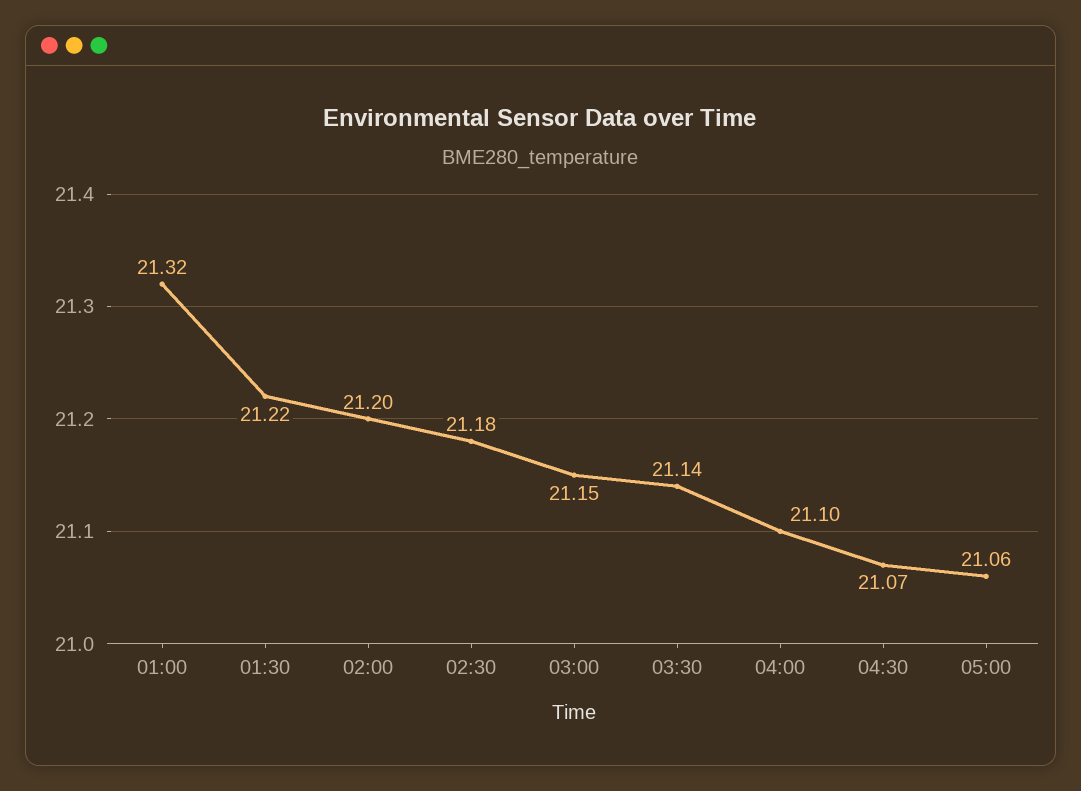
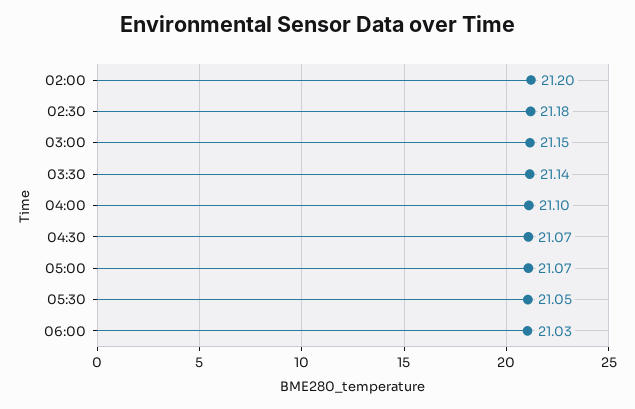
01:00: 21.32 -> none
01:30: 21.22 -> none
05:00: 21.06 -> 21.07
05:30: none -> 21.05
06:00: none -> 21.03

